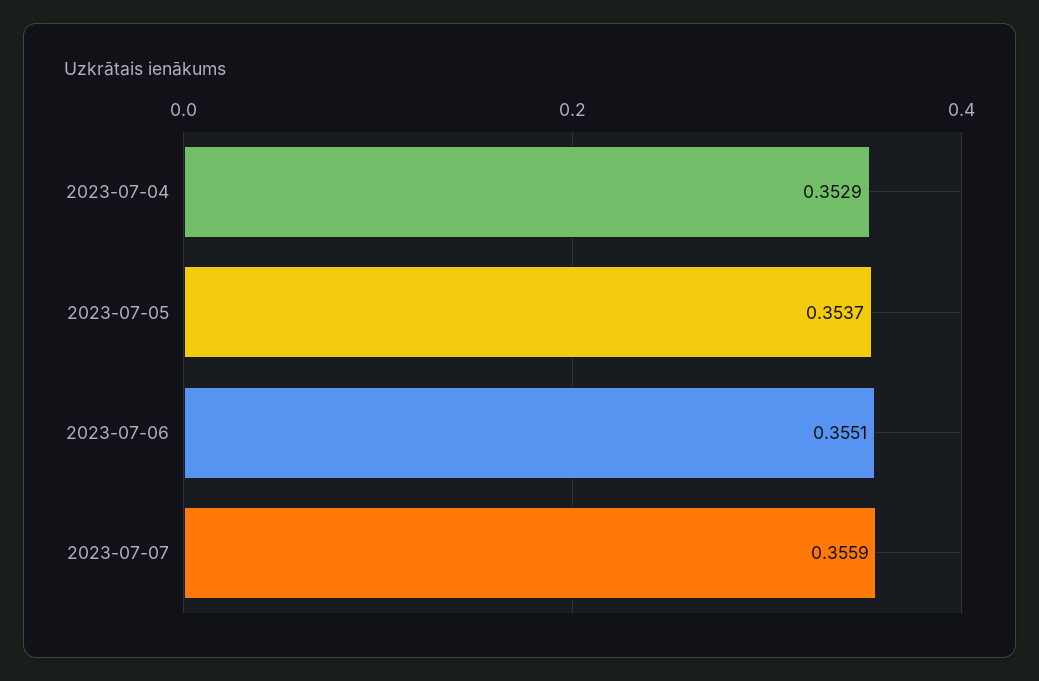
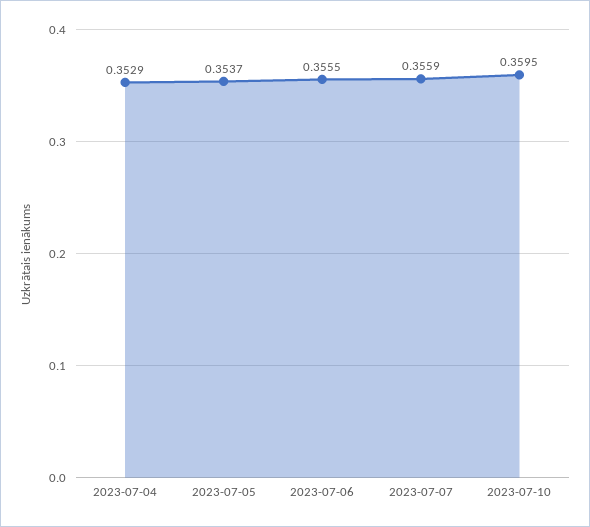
2023-07-06: 0.3551 -> 0.3555
2023-07-10: none -> 0.3595

